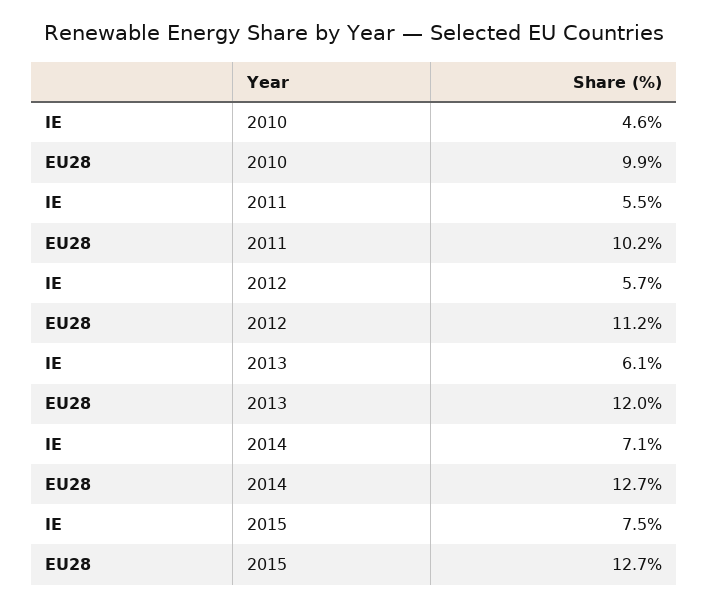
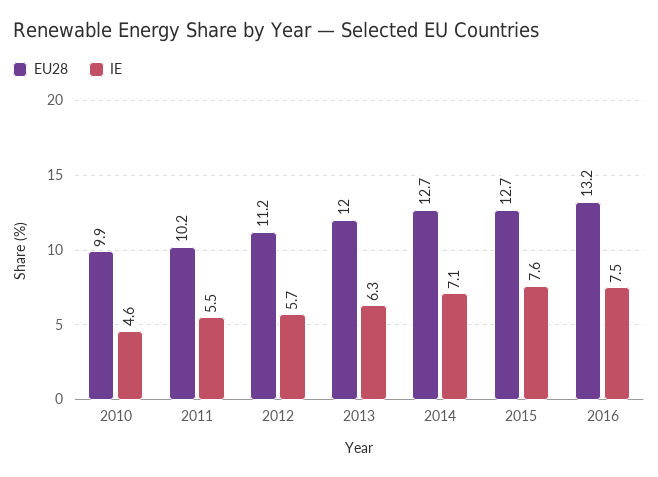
IE, 2013: 6.1 -> 6.3
IE, 2015: 7.5 -> 7.6
EU28, 2016: none -> 13.2
IE, 2016: none -> 7.5

